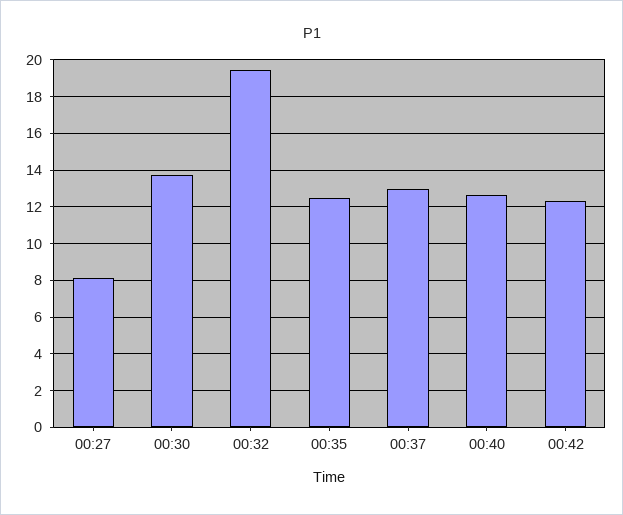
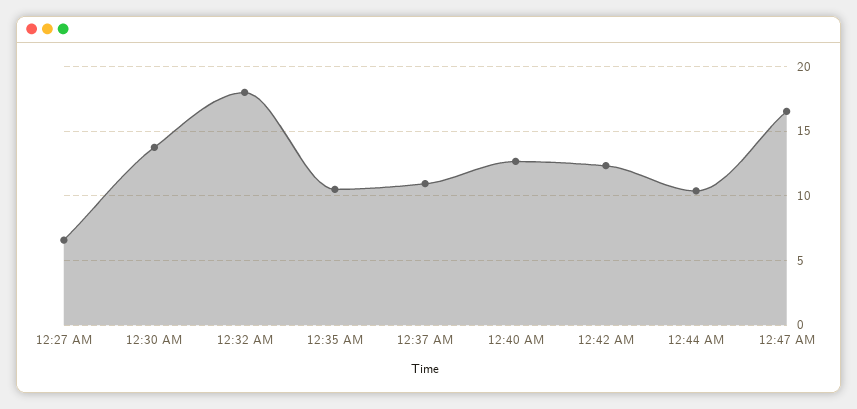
00:27: 8 -> 6.5
00:32: 19.5 -> 18
00:35: 12.5 -> 10.5
00:37: 13 -> 11
12:44 AM: none -> 10.5
12:47 AM: none -> 16.5

